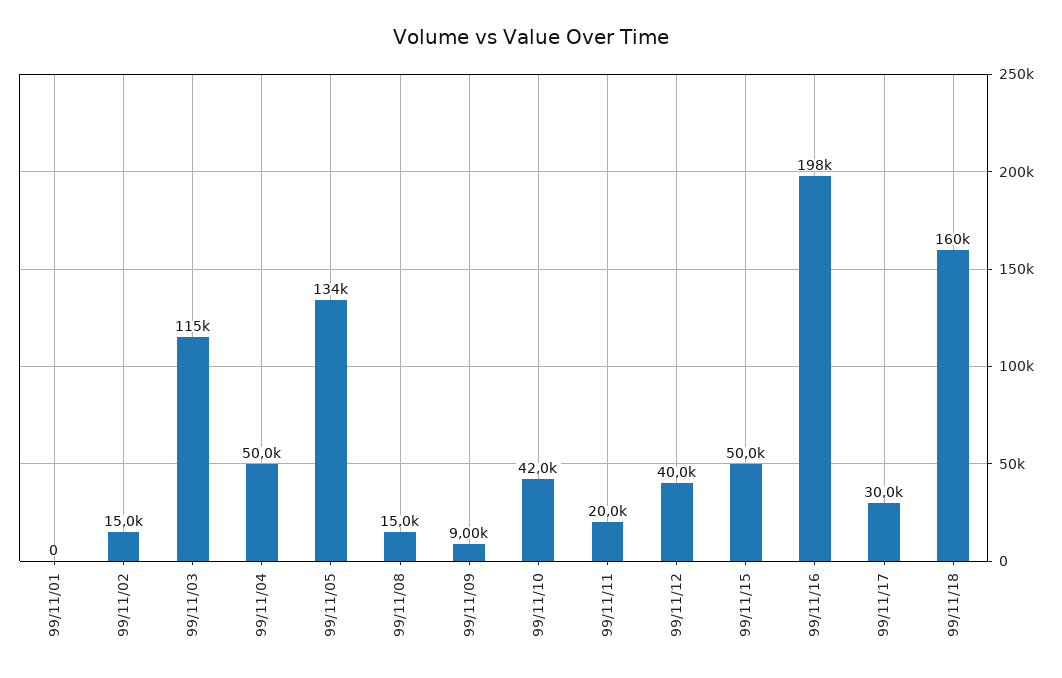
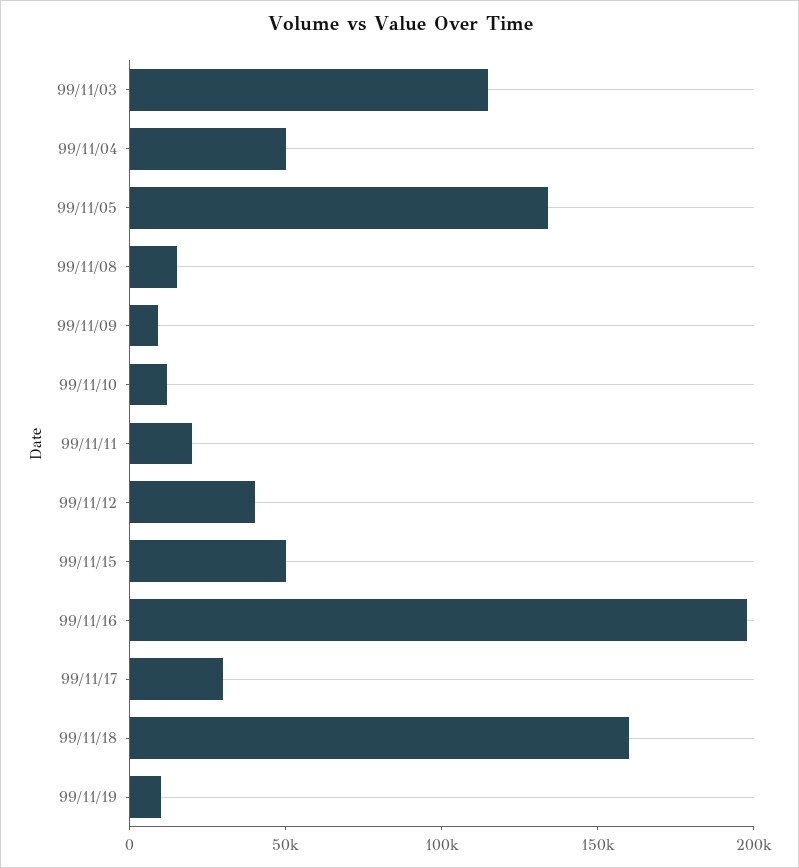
99/11/01: 0 -> none
99/11/02: 15000 -> none
99/11/10: 42000 -> 10000
99/11/19: none -> 10000

